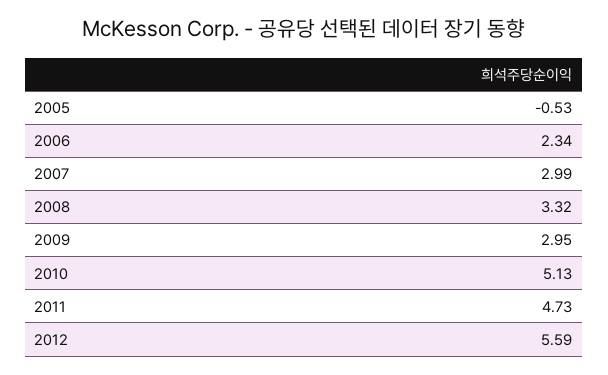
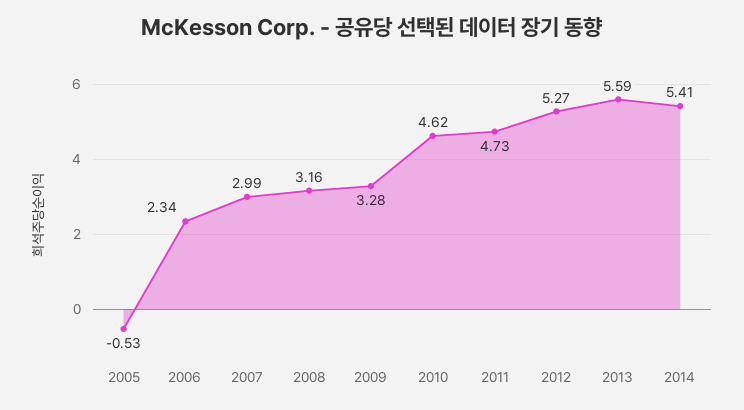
2008: 3.32 -> 3.16
2009: 2.95 -> 3.28
2010: 5.13 -> 4.62
2012: 5.59 -> 5.27
2013: none -> 5.59
2014: none -> 5.41

